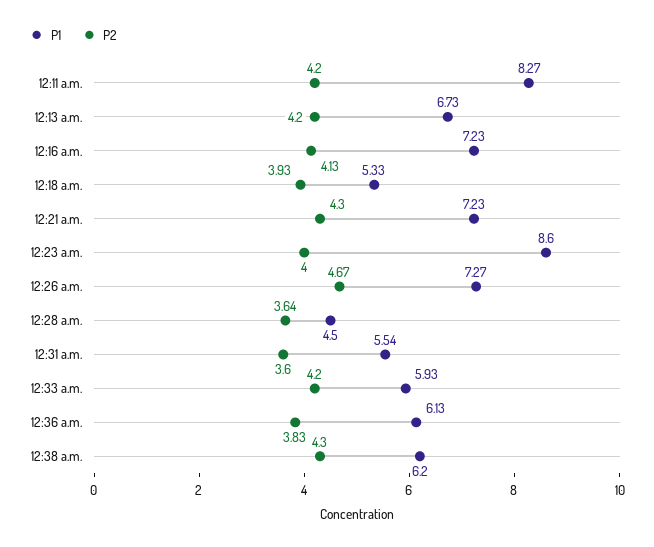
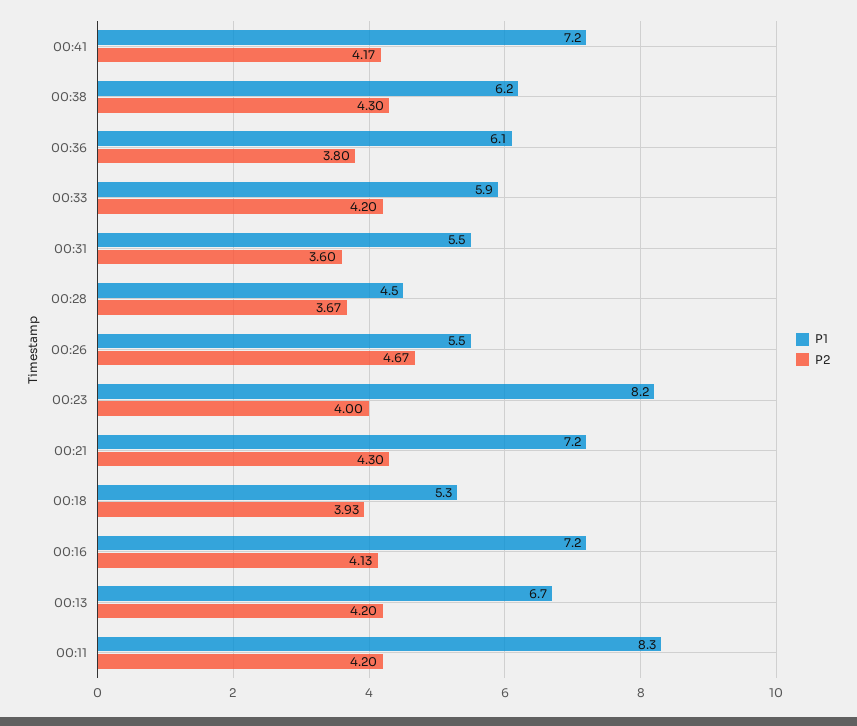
P1, 12:23 a.m.: 8.6 -> 8.2
P1, 12:26 a.m.: 7.27 -> 5.5
P2, 12:28 a.m.: 3.64 -> 3.67
P2, 12:36 a.m.: 3.83 -> 3.8
P1, 00:41: none -> 7.2
P2, 00:41: none -> 4.17

